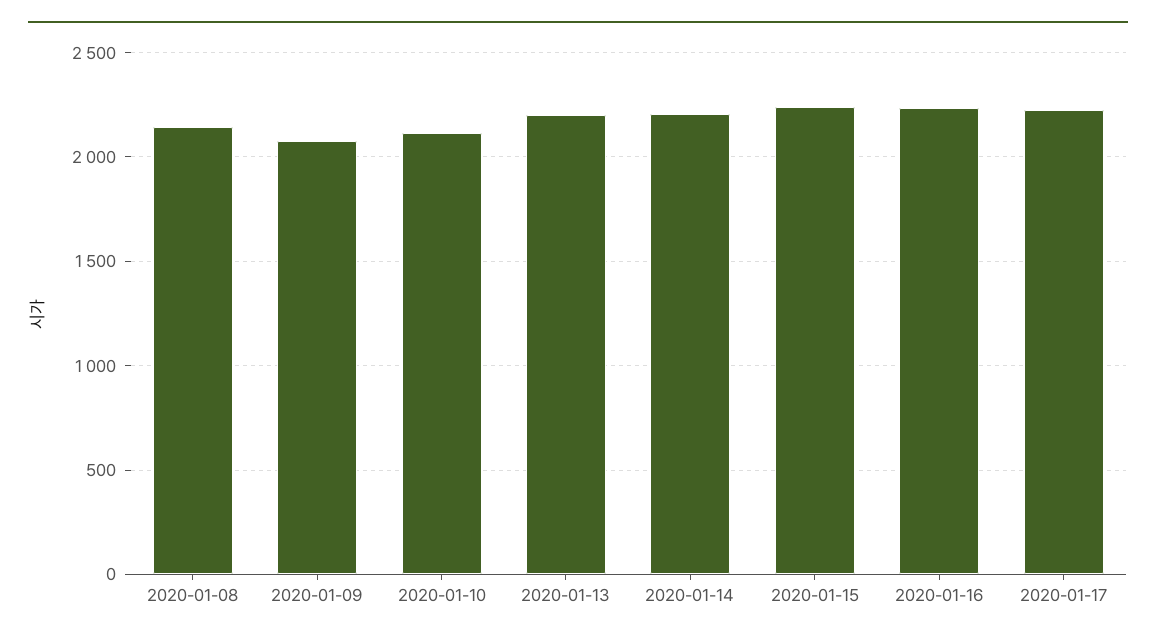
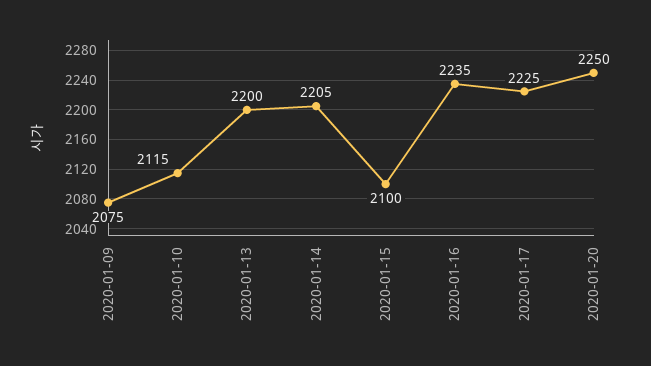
2020-01-08: 2150 -> none
2020-01-15: 2250 -> 2100
2020-01-20: none -> 2250

